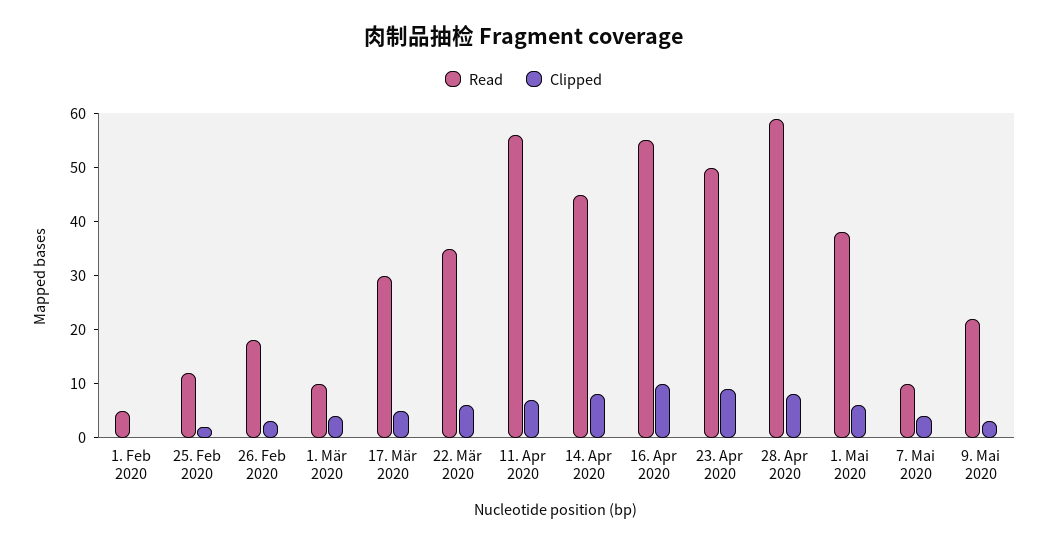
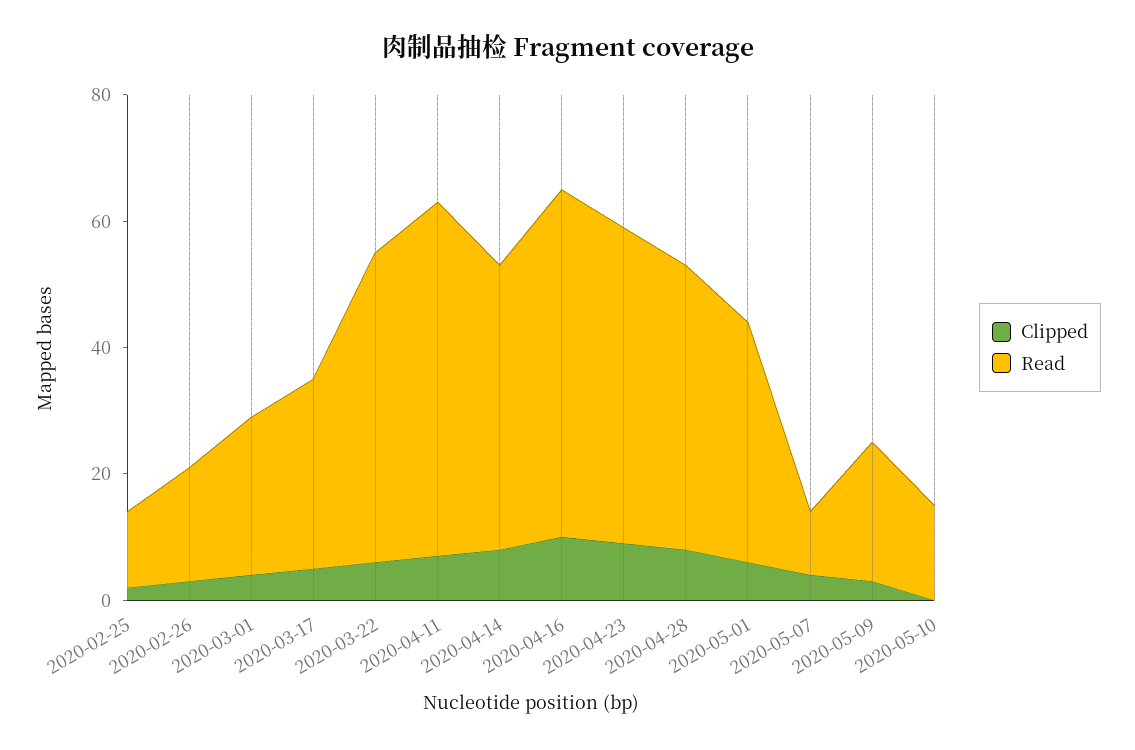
Read, 1. Feb 2020: 5 -> none
Clipped, 1. Feb 2020: 0 -> none
Read, 1. Mär 2020: 10 -> 25
Read, 22. Mär 2020: 35 -> 50
Read, 28. Apr 2020: 60 -> 45
Clipped, 2020-05-10: none -> 0
Read, 2020-05-10: none -> 15

